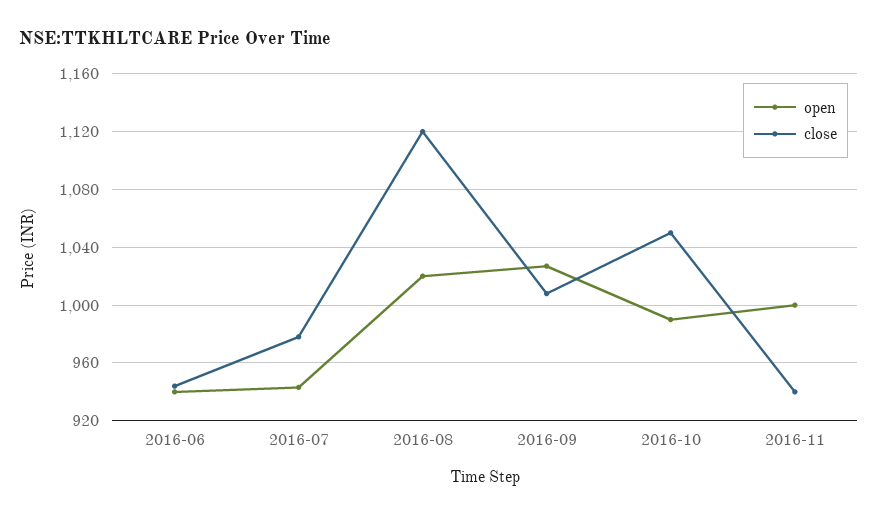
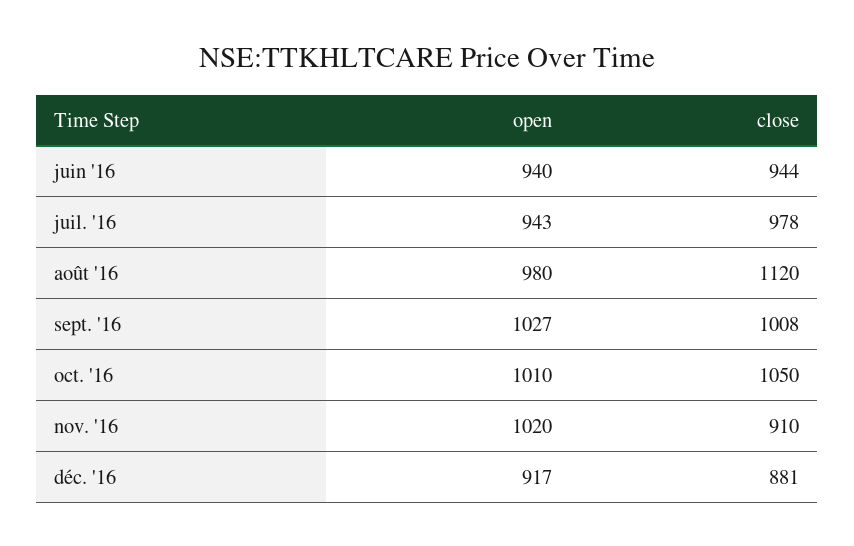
open, 2016-08: 1020 -> 980
open, 2016-10: 990 -> 1010
open, 2016-11: 1000 -> 1020
close, 2016-11: 940 -> 910
open, déc. '16: none -> 917
close, déc. '16: none -> 881

